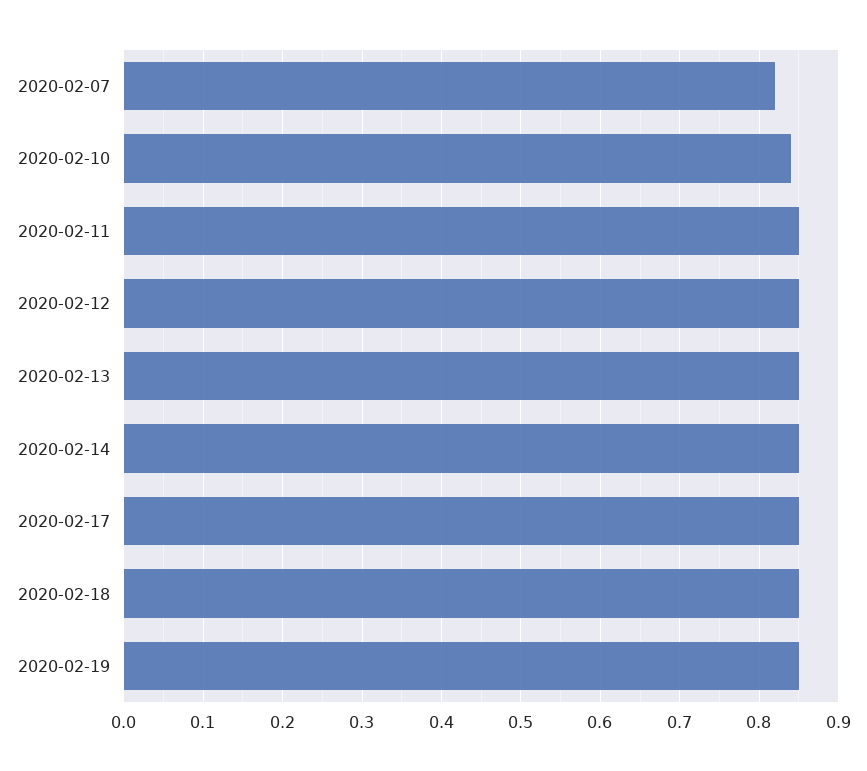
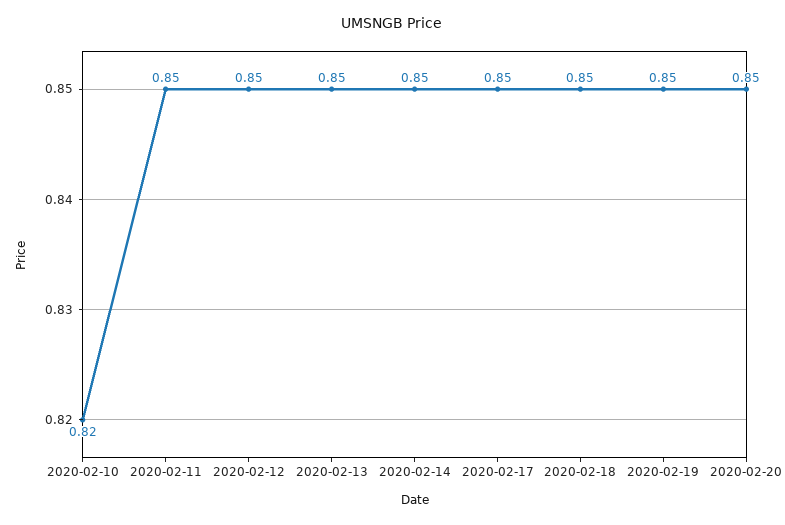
2020-02-07: 0.82 -> none
2020-02-10: 0.84 -> 0.82
2020-02-20: none -> 0.85

